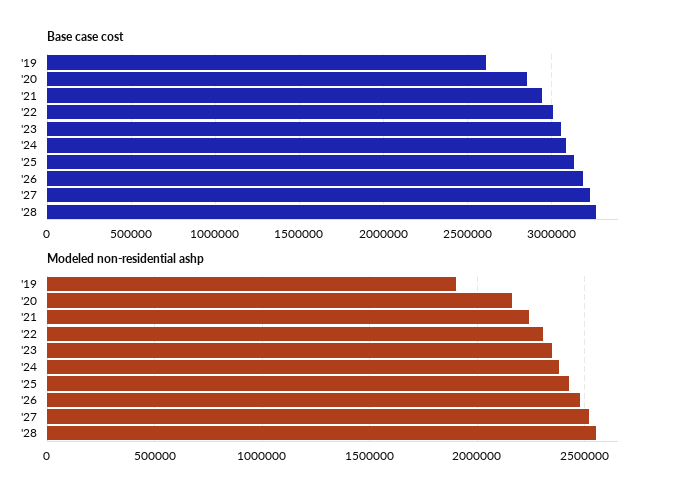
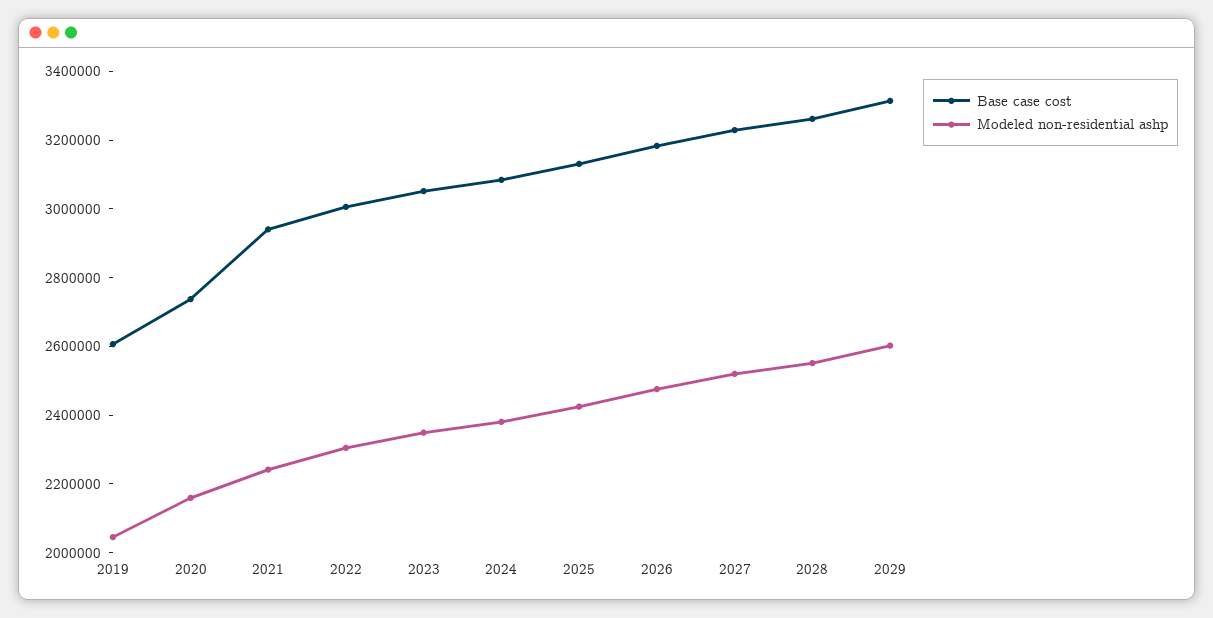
Base case cost, '20: 2850000 -> 2750000
Modeled non-residential ashp, '19: 1900000 -> 2050000
Base case cost, 2029: none -> 3300000
Modeled non-residential ashp, 2029: none -> 2600000

